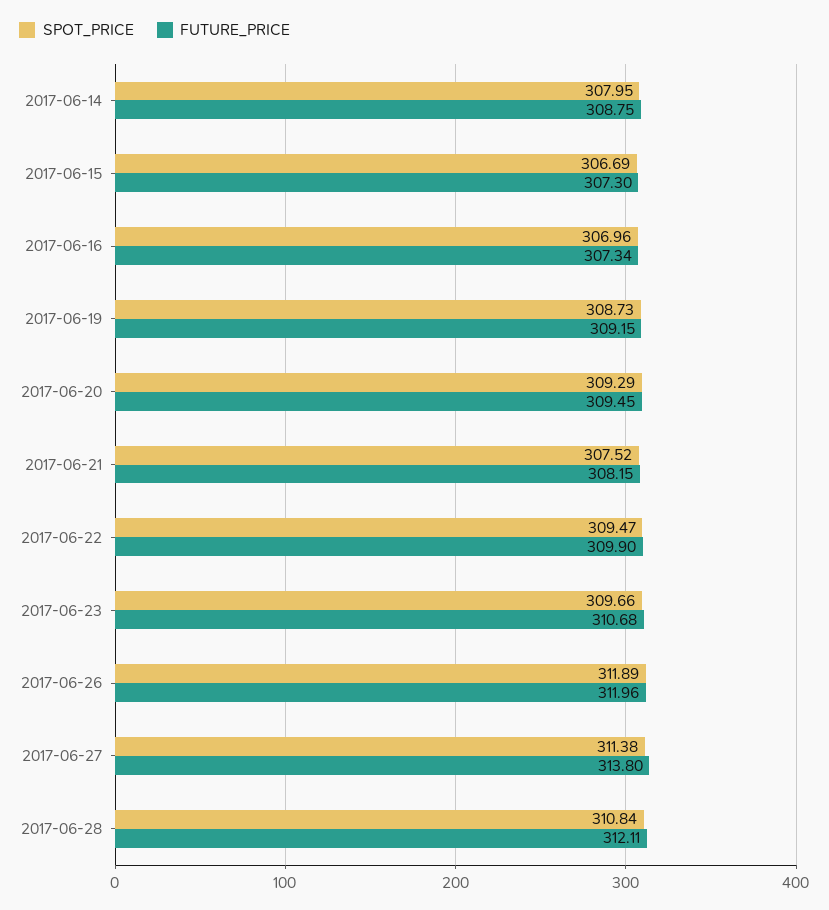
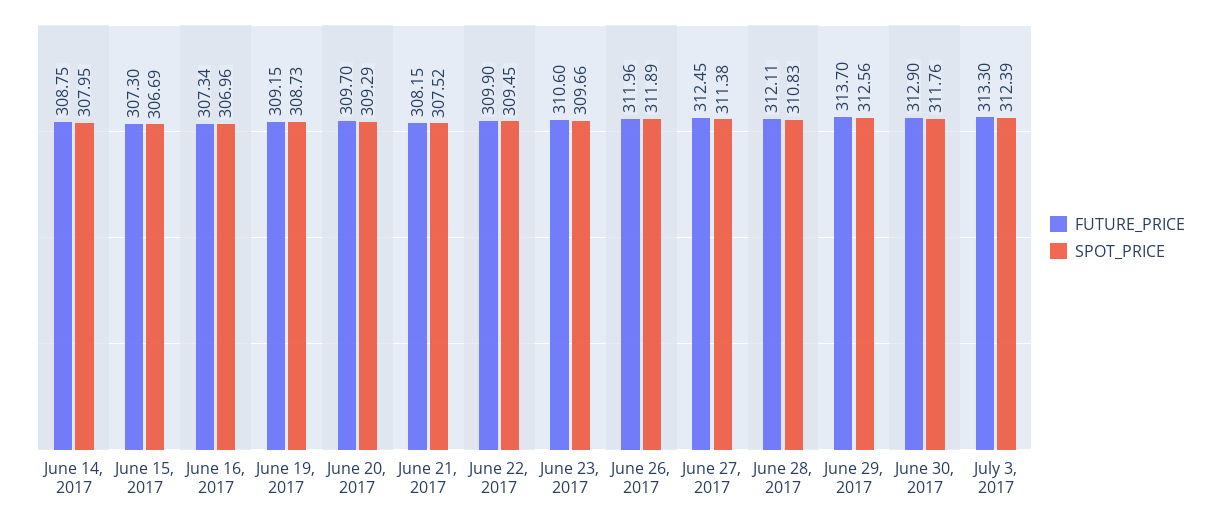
FUTURE_PRICE, 2017-06-20: 309.45 -> 309.7
SPOT_PRICE, 2017-06-22: 309.47 -> 309.45
FUTURE_PRICE, 2017-06-23: 310.68 -> 310.6
FUTURE_PRICE, 2017-06-27: 313.8 -> 312.45
SPOT_PRICE, 2017-06-28: 310.84 -> 310.83
FUTURE_PRICE, June 29, 2017: none -> 313.7
SPOT_PRICE, June 29, 2017: none -> 312.56
FUTURE_PRICE, June 30, 2017: none -> 312.9
SPOT_PRICE, June 30, 2017: none -> 311.76
FUTURE_PRICE, July 3, 2017: none -> 313.3
SPOT_PRICE, July 3, 2017: none -> 312.39

